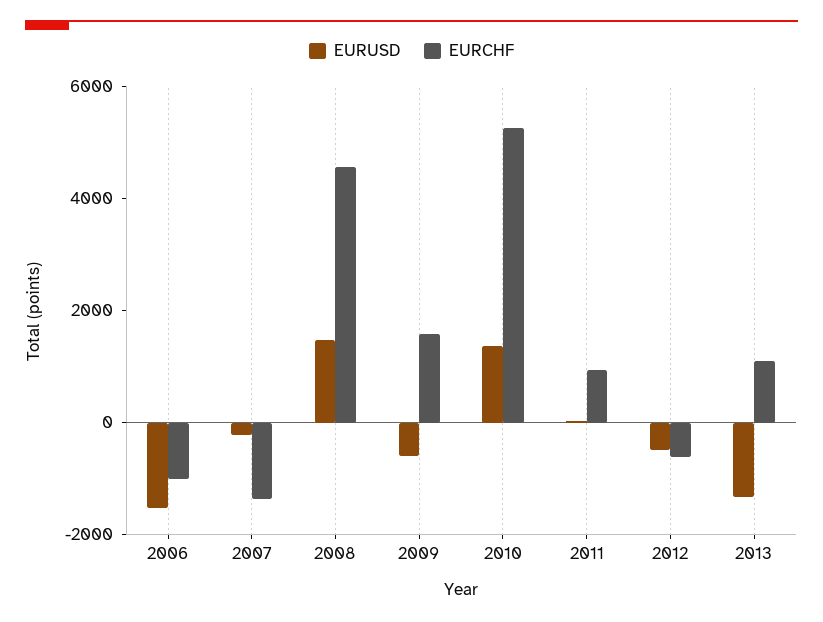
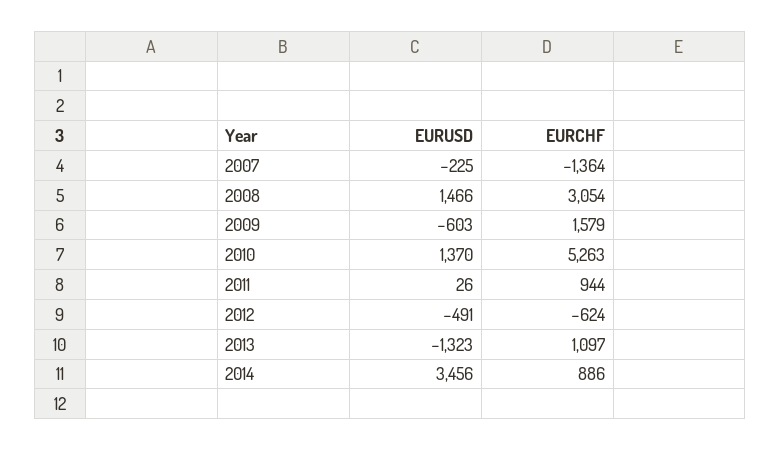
EURUSD, 2006: -1500 -> none
EURCHF, 2006: -1000 -> none
EURCHF, 2008: 4500 -> 3054
EURUSD, 2014: none -> 3456
EURCHF, 2014: none -> 886

